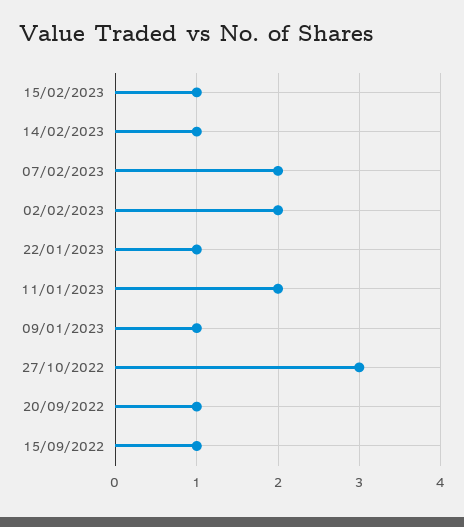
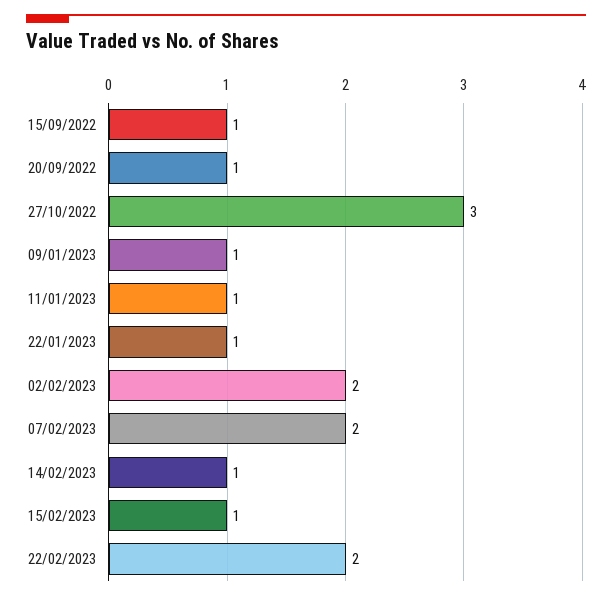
11/01/2023: 2 -> 1
22/02/2023: none -> 2

